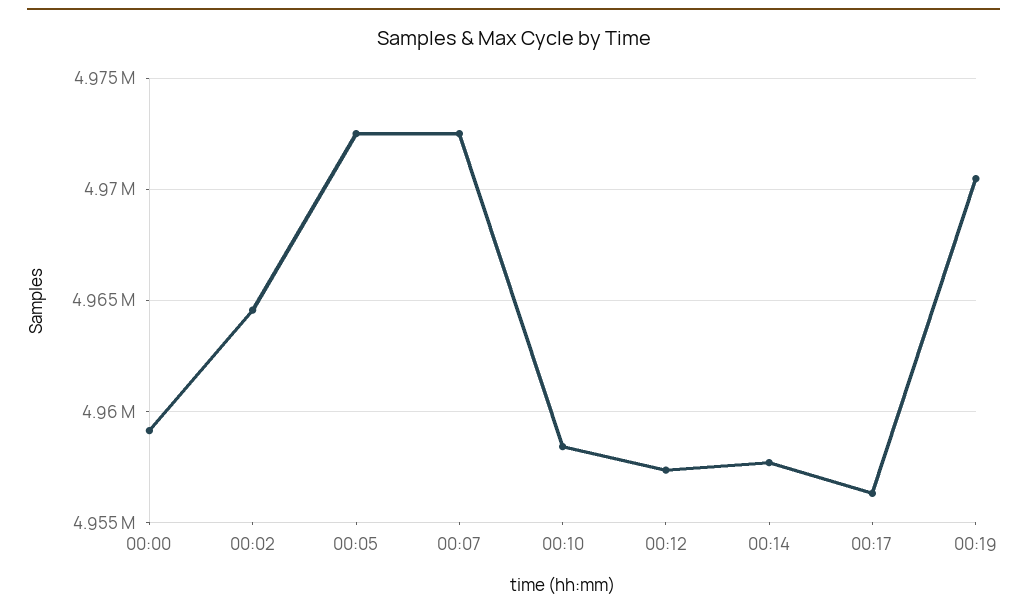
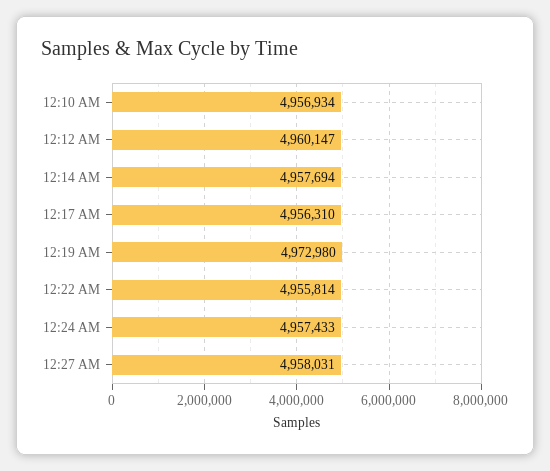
00:00: 4959000 -> none
00:02: 4964500 -> none
00:05: 4972500 -> none
00:07: 4972500 -> none
00:10: 4958500 -> 4956934
00:12: 4957500 -> 4960147
00:19: 4970500 -> 4972980
12:22 AM: none -> 4955814
12:24 AM: none -> 4957433
12:27 AM: none -> 4958031

